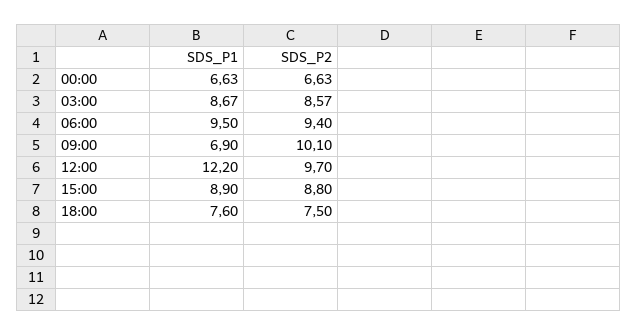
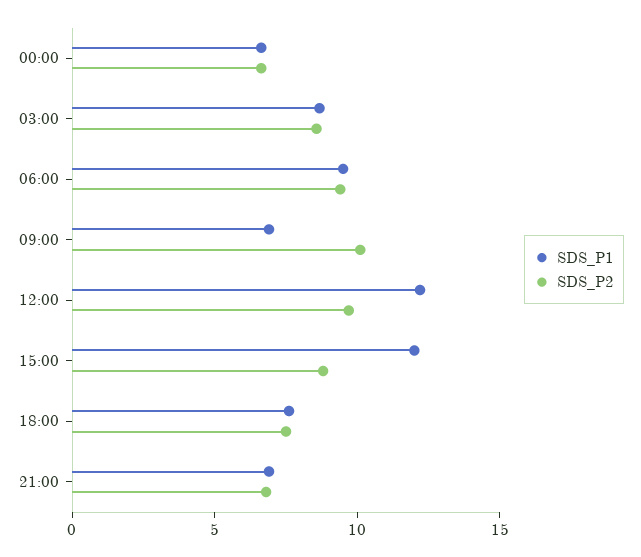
SDS_P1, 15:00: 8.9 -> 12
SDS_P1, 21:00: none -> 7
SDS_P2, 21:00: none -> 7

